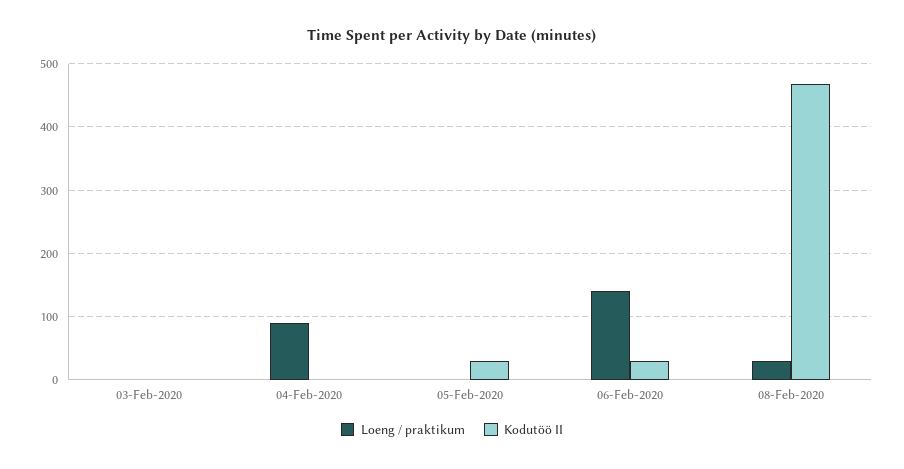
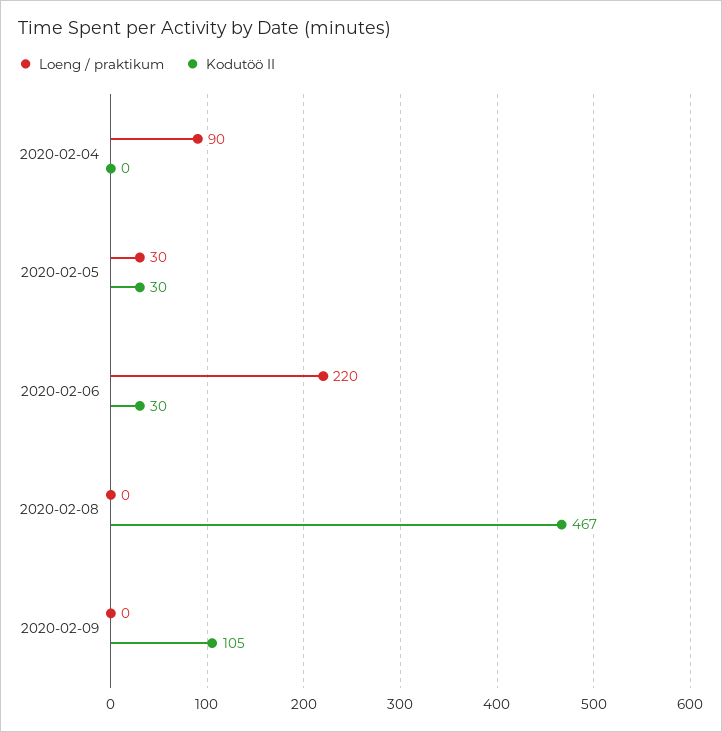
Loeng / praktikum, 03-Feb-2020: 0 -> none
Kodutöö II, 03-Feb-2020: 0 -> none
Loeng / praktikum, 05-Feb-2020: 0 -> 30
Loeng / praktikum, 06-Feb-2020: 140 -> 220
Loeng / praktikum, 08-Feb-2020: 30 -> 0
Loeng / praktikum, 2020-02-09: none -> 0
Kodutöö II, 2020-02-09: none -> 105

